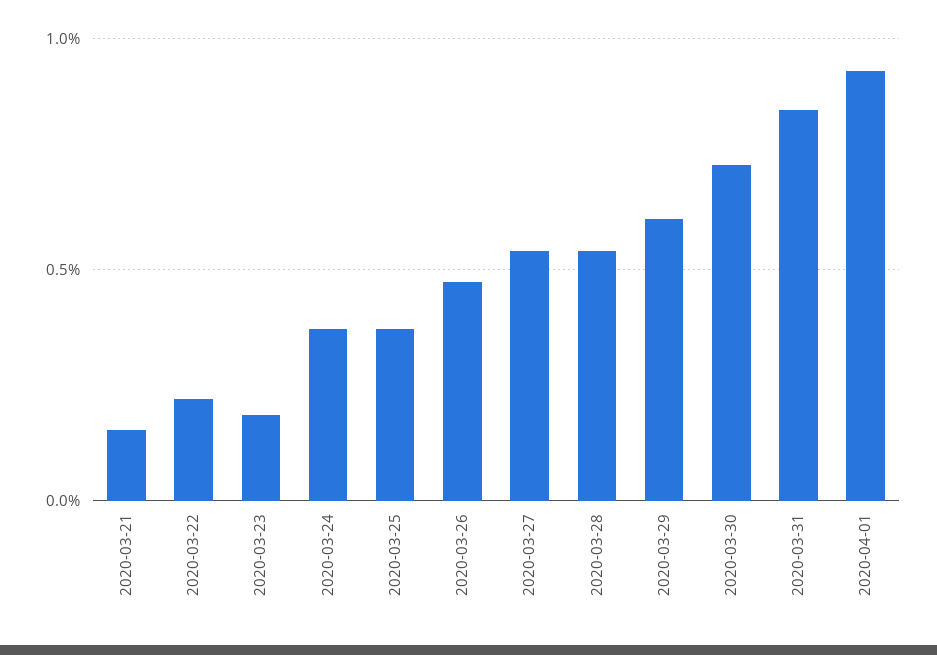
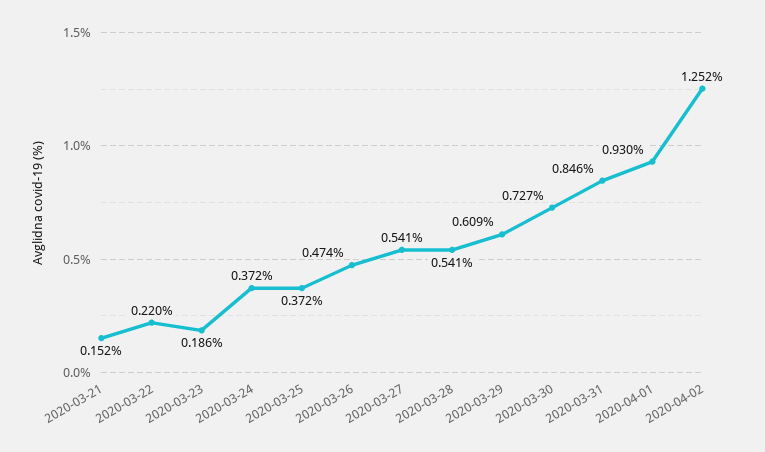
2020-04-02: none -> 1.252

